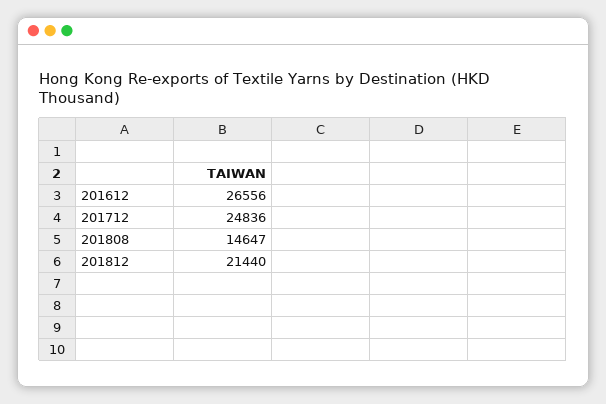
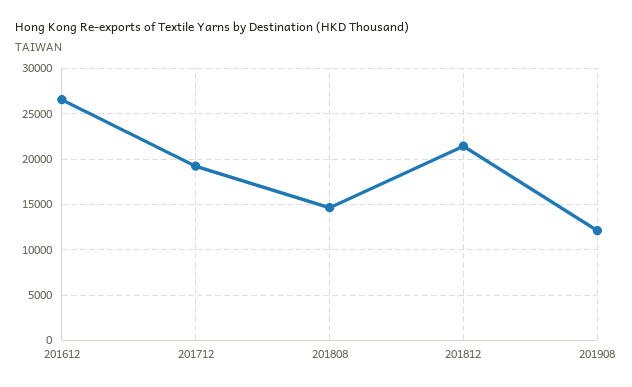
201712: 24836 -> 19000
201908: none -> 12000

